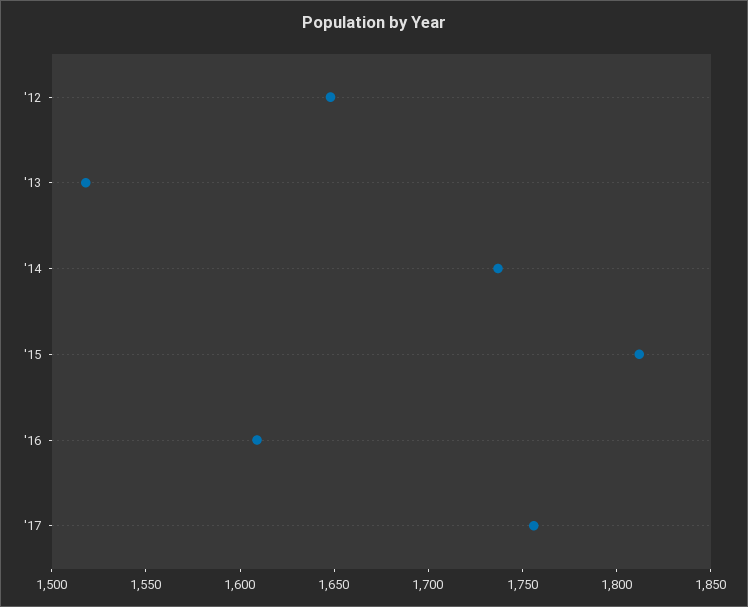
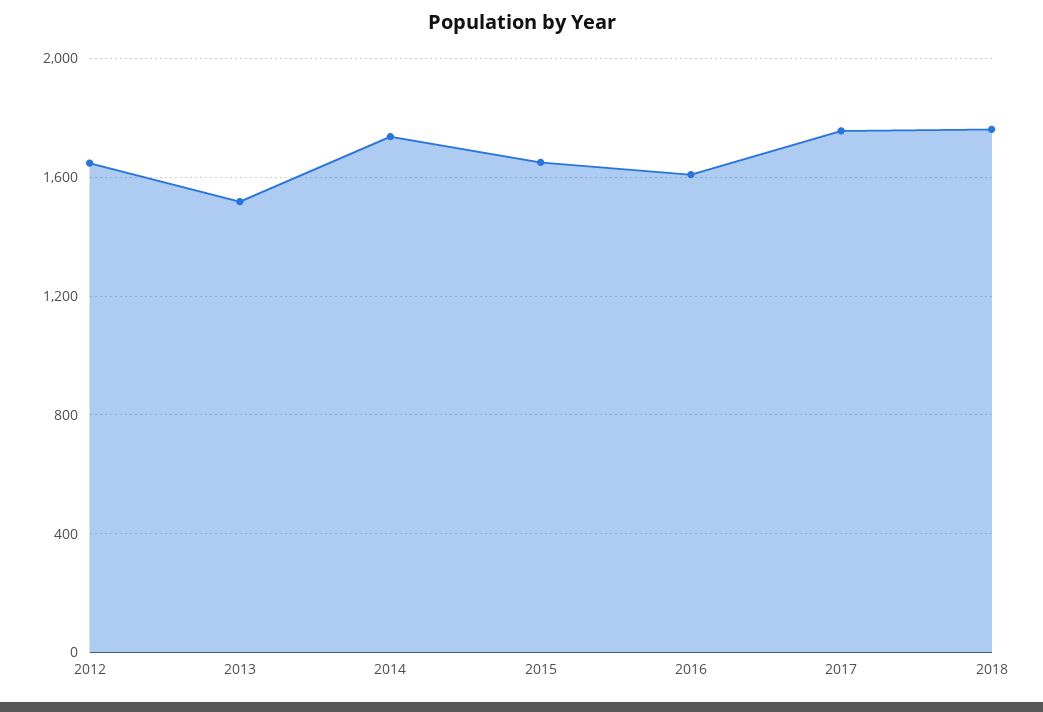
'15: 1810 -> 1650
2018: none -> 1750

